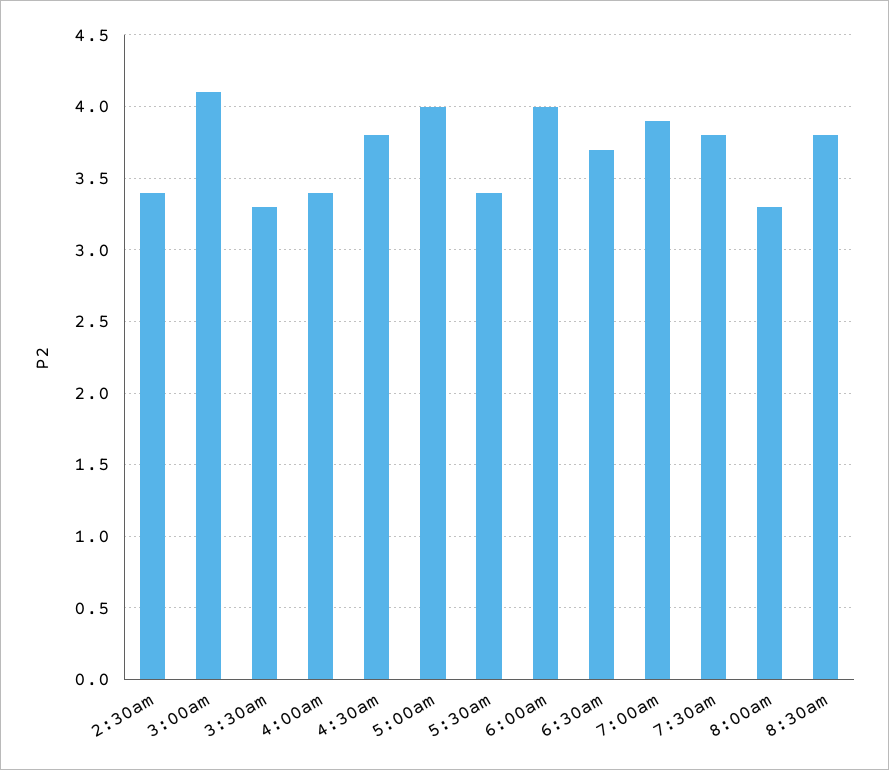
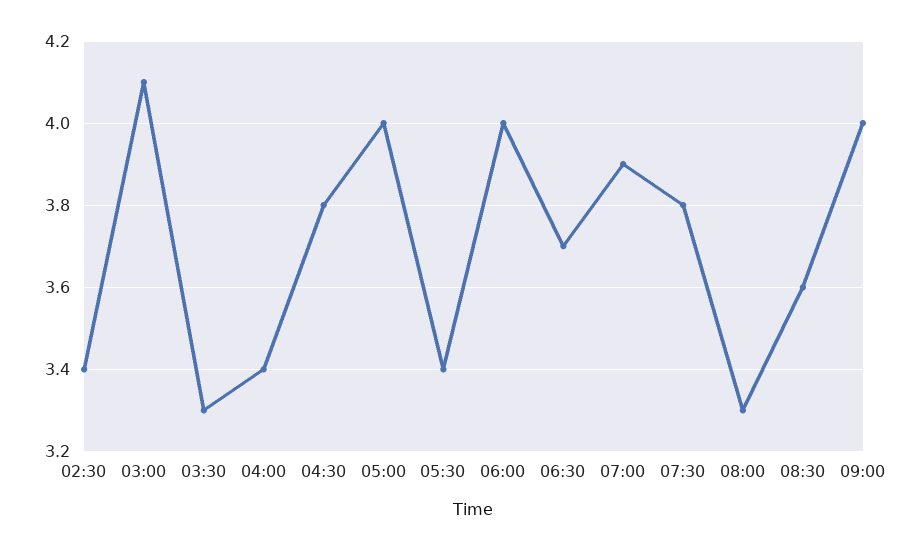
8:30am: 3.8 -> 3.6
09:00: none -> 4

